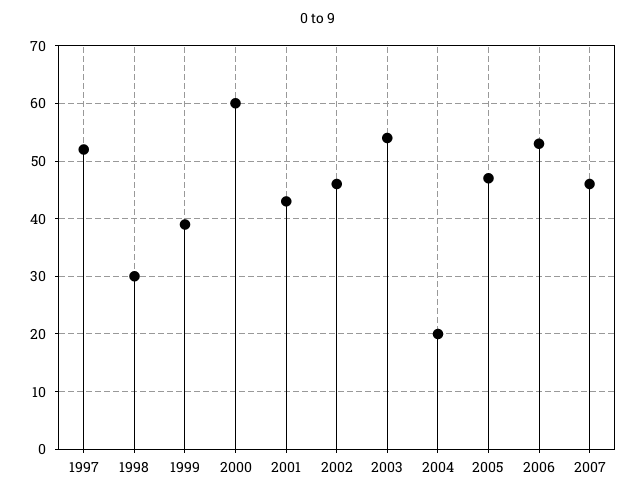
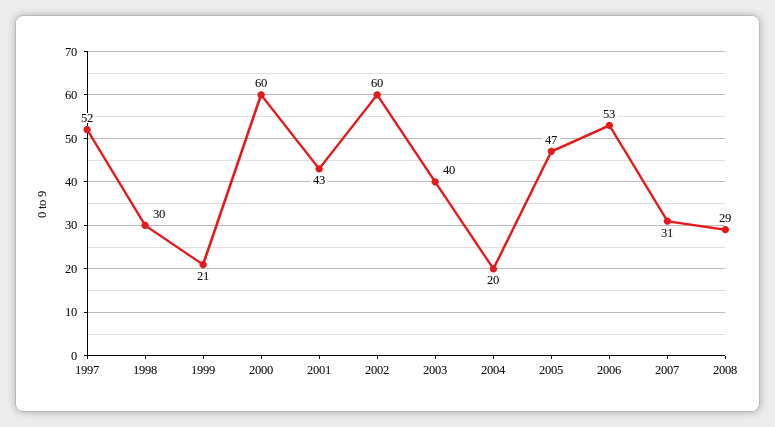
1999: 40 -> 21
2002: 45 -> 60
2003: 55 -> 40
2007: 45 -> 31
2008: none -> 29

